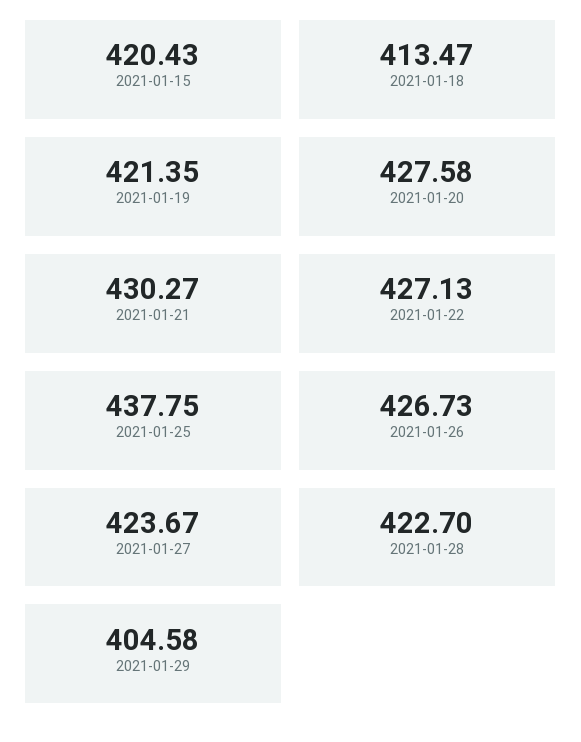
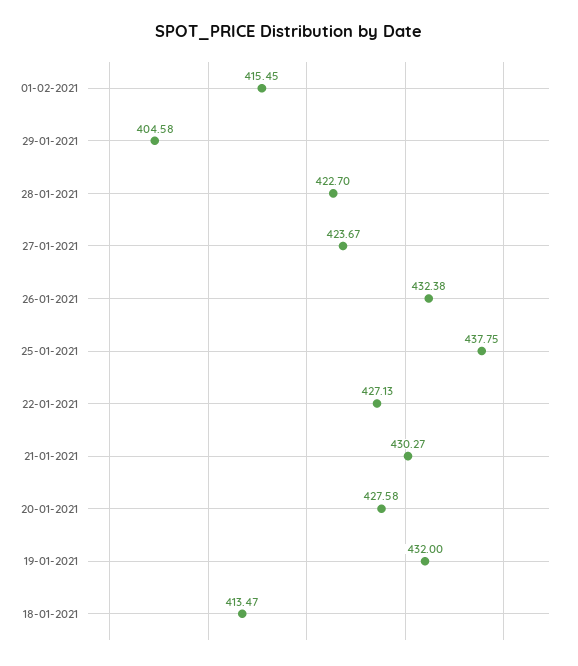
2021-01-15: 420.43 -> none
2021-01-19: 421.35 -> 432
2021-01-26: 426.73 -> 432.38
01-02-2021: none -> 415.45

